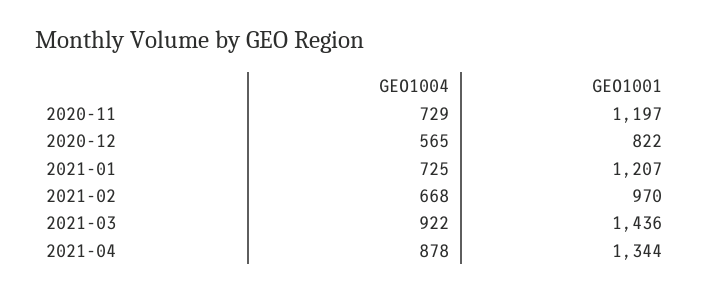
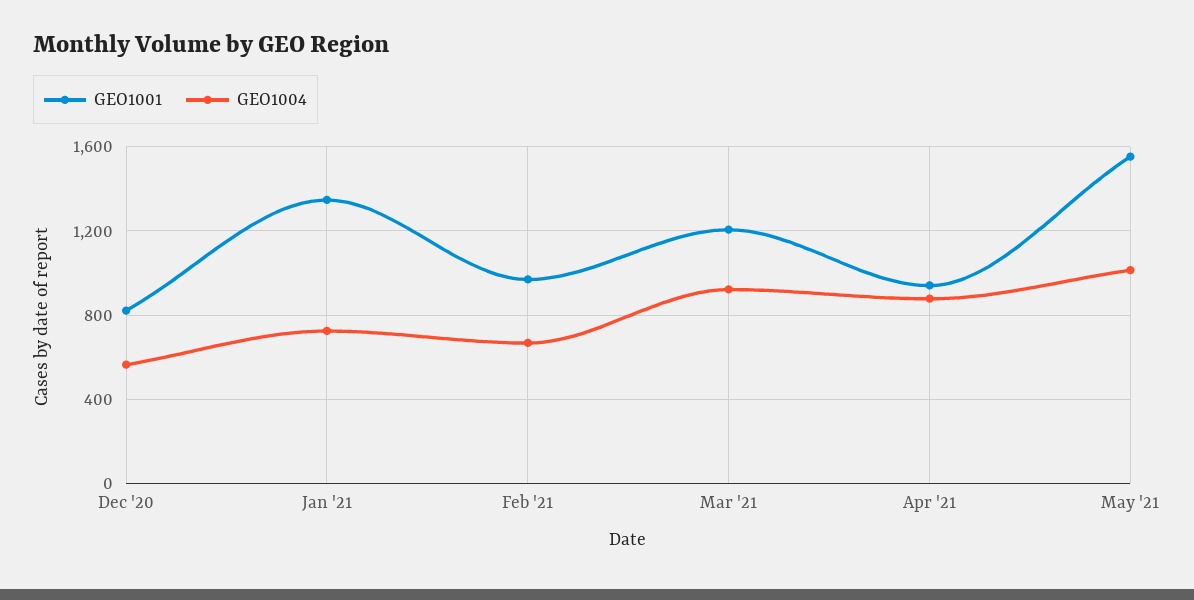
GEO1004, 2020-11: 729 -> none
GEO1001, 2020-11: 1197 -> none
GEO1001, 2021-01: 1207 -> 1350
GEO1001, 2021-03: 1436 -> 1200
GEO1001, 2021-04: 1344 -> 950
GEO1001, May '21: none -> 1550
GEO1004, May '21: none -> 1000

